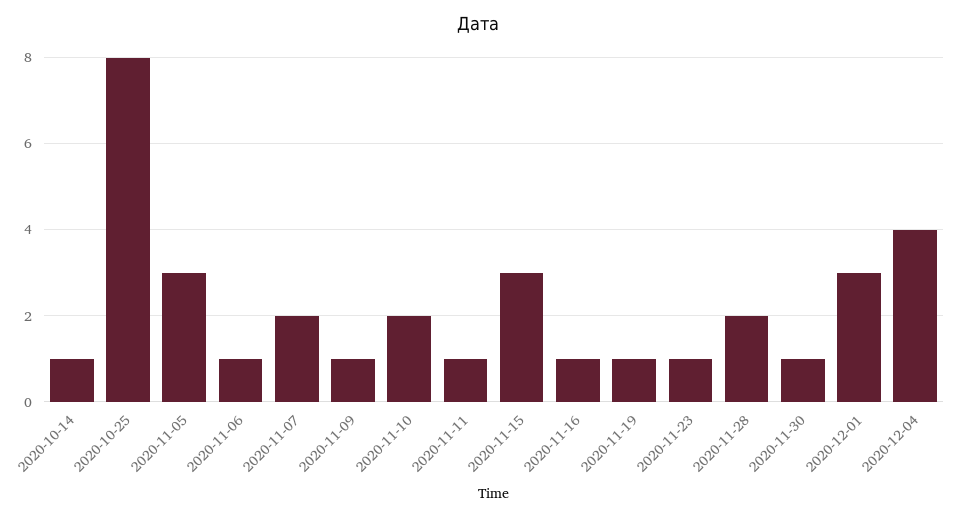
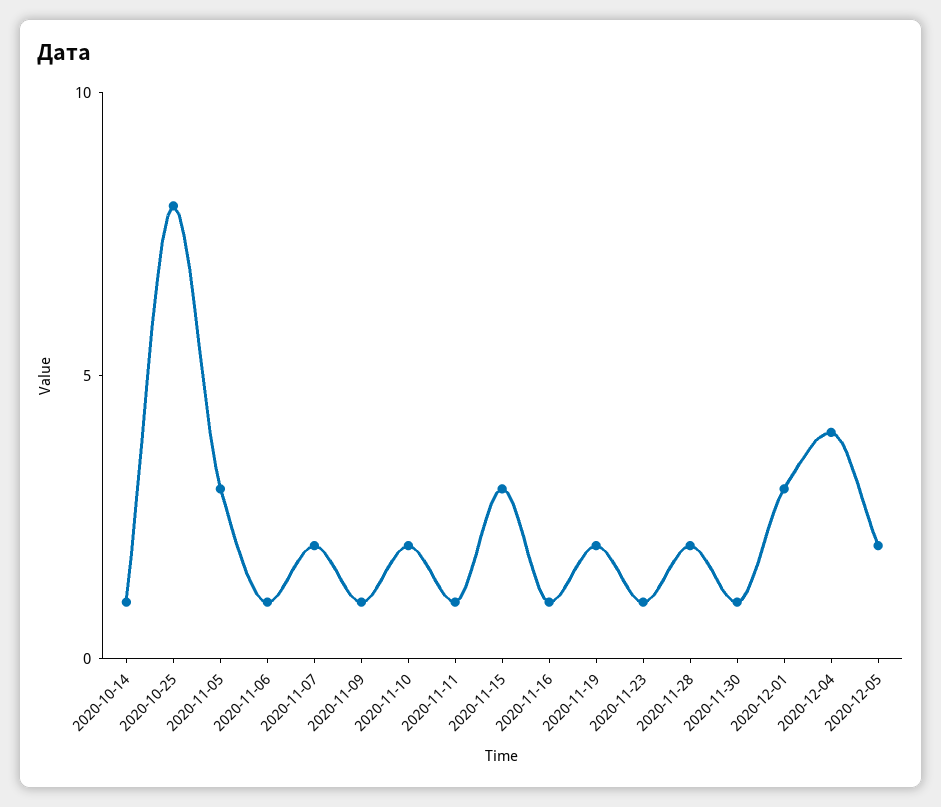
2020-11-19: 1 -> 2
2020-12-05: none -> 2

